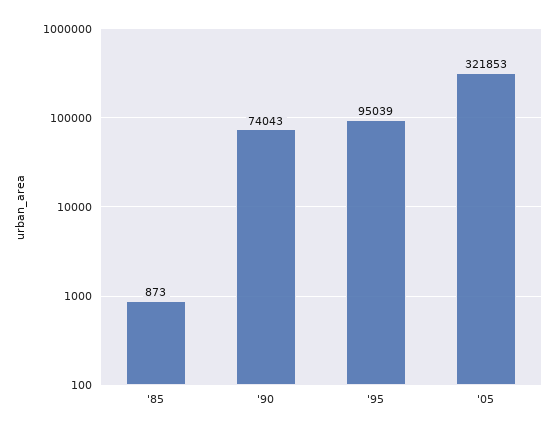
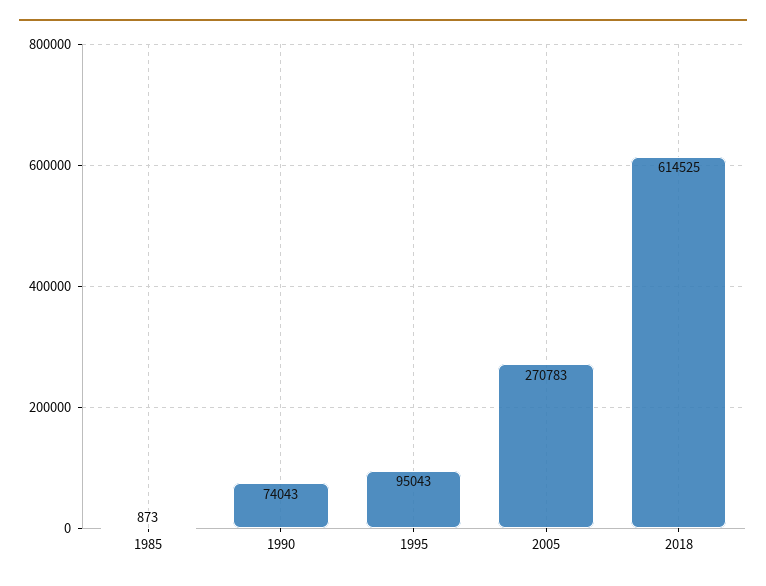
'95: 95039 -> 95043
'05: 321853 -> 270783
2018: none -> 614525

